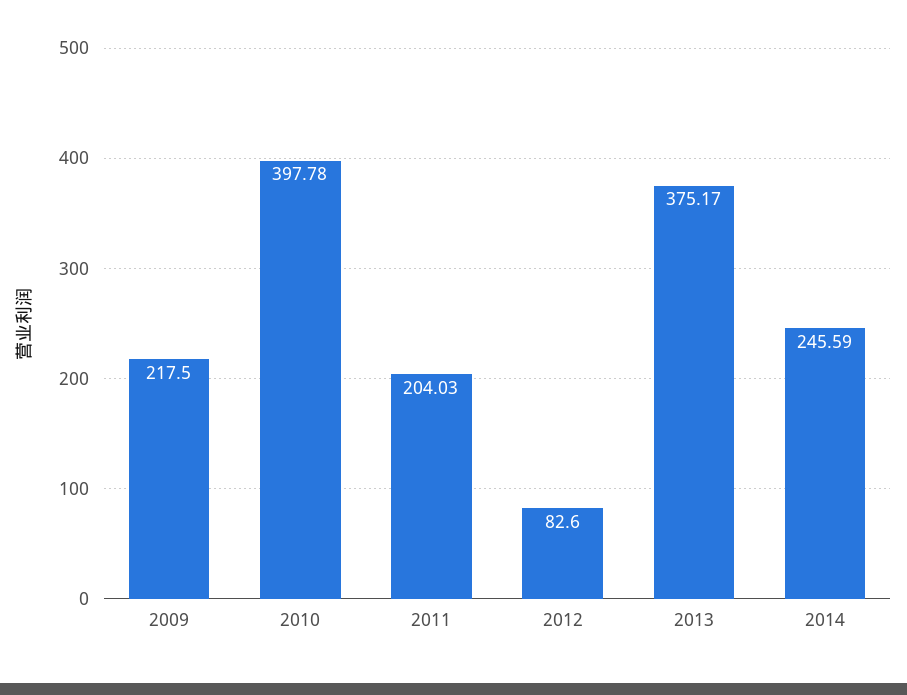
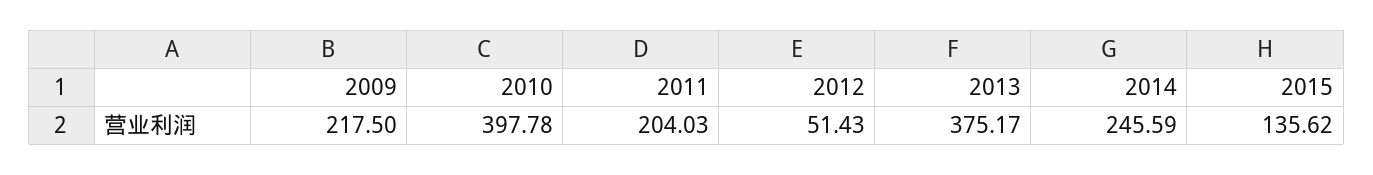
2012: 82.6 -> 51.43
2015: none -> 135.62

